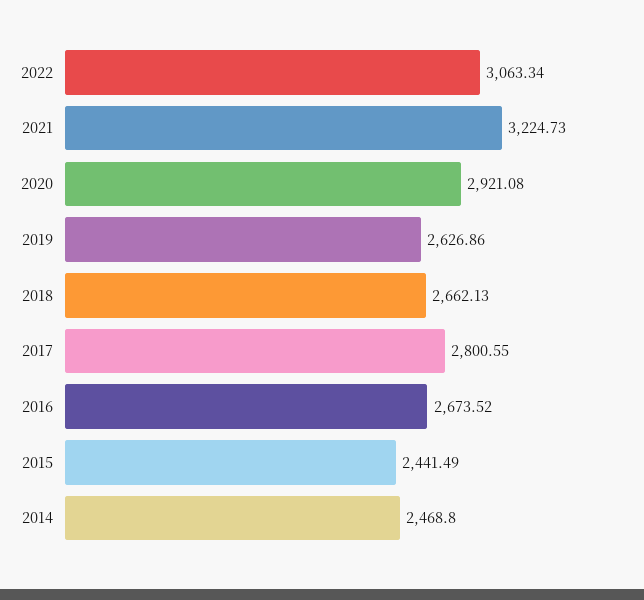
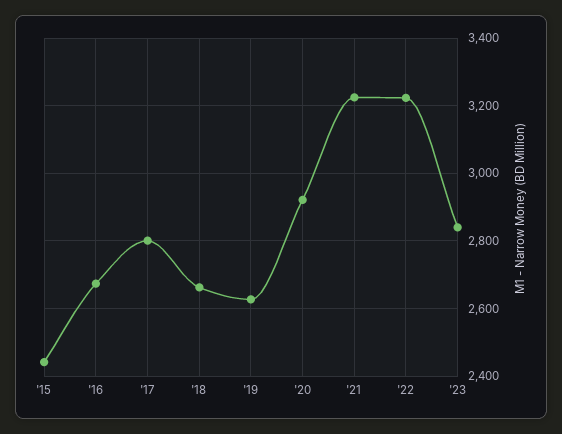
2022: 3063.34 -> 3220
2014: 2468.8 -> none
'23: none -> 2840

